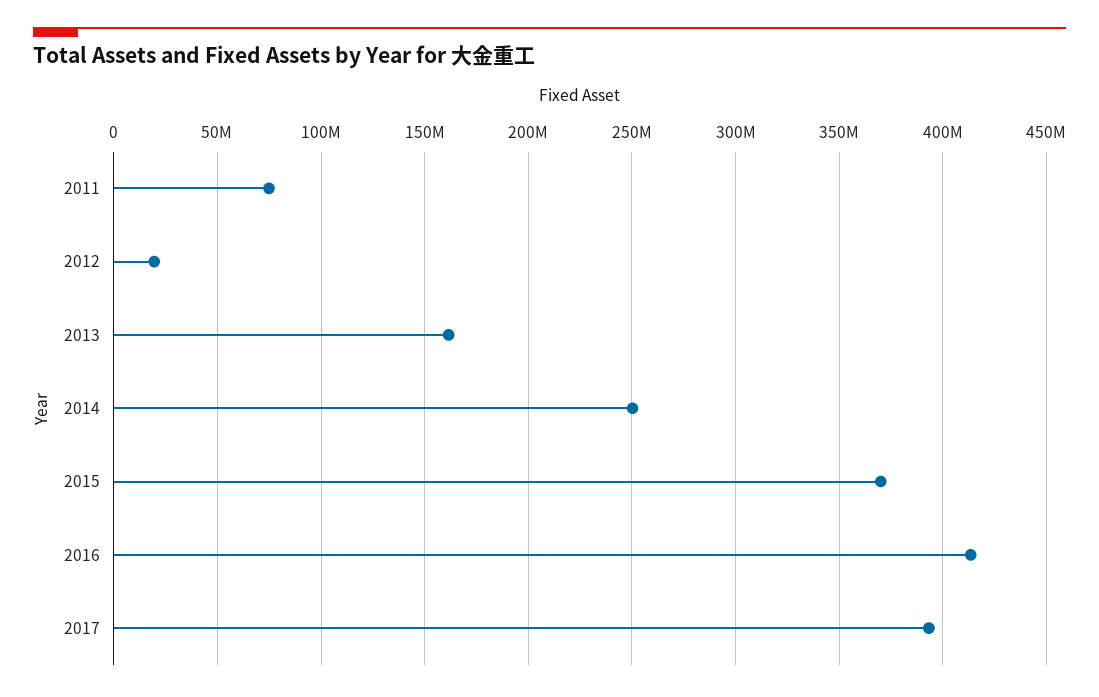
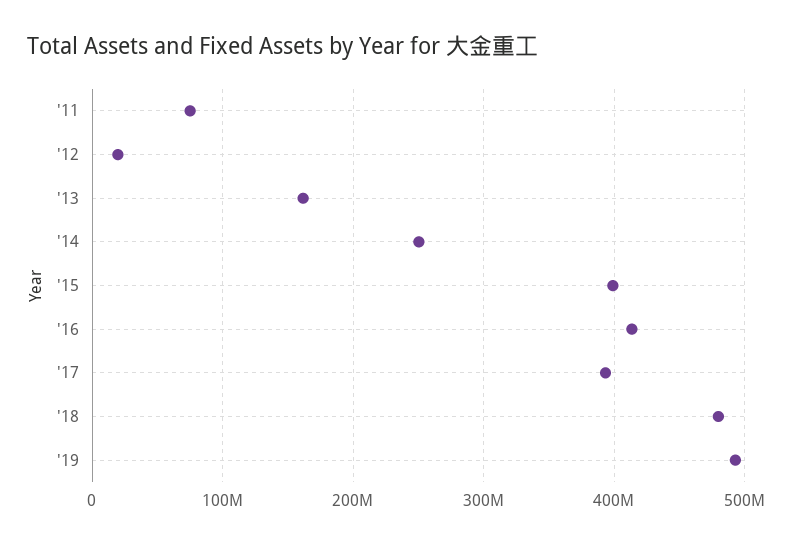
2015: 370000000 -> 400000000
'18: none -> 480000000
'19: none -> 490000000

